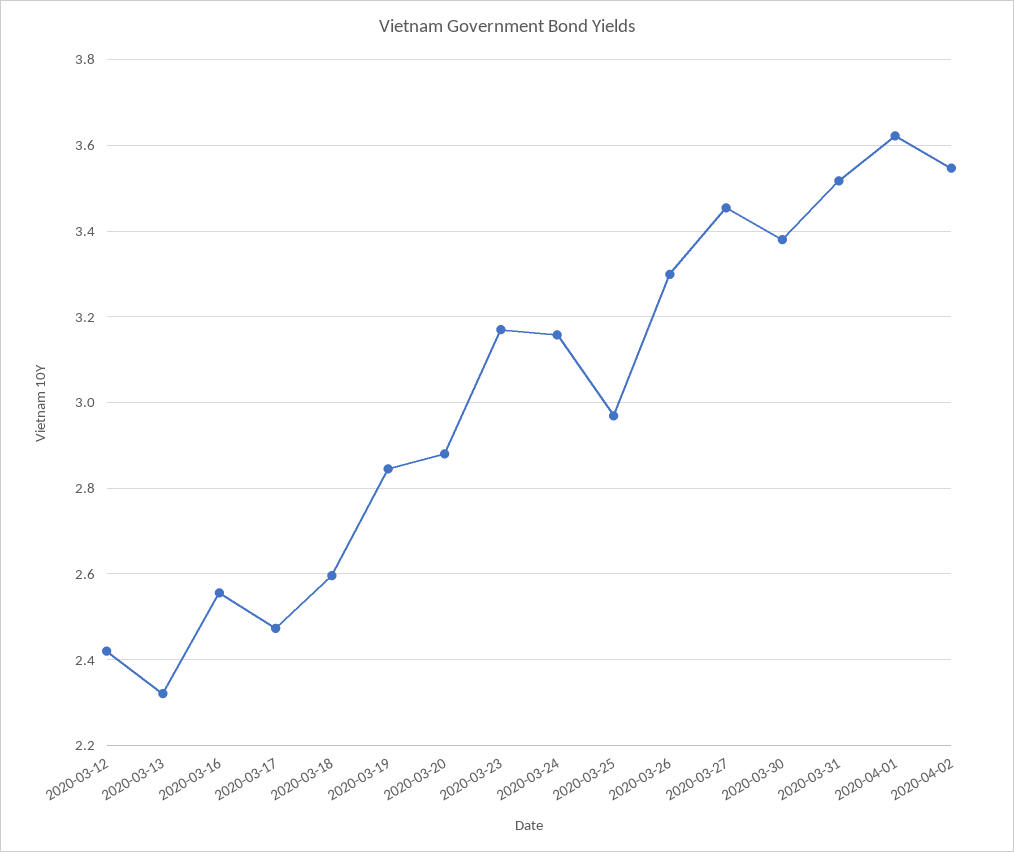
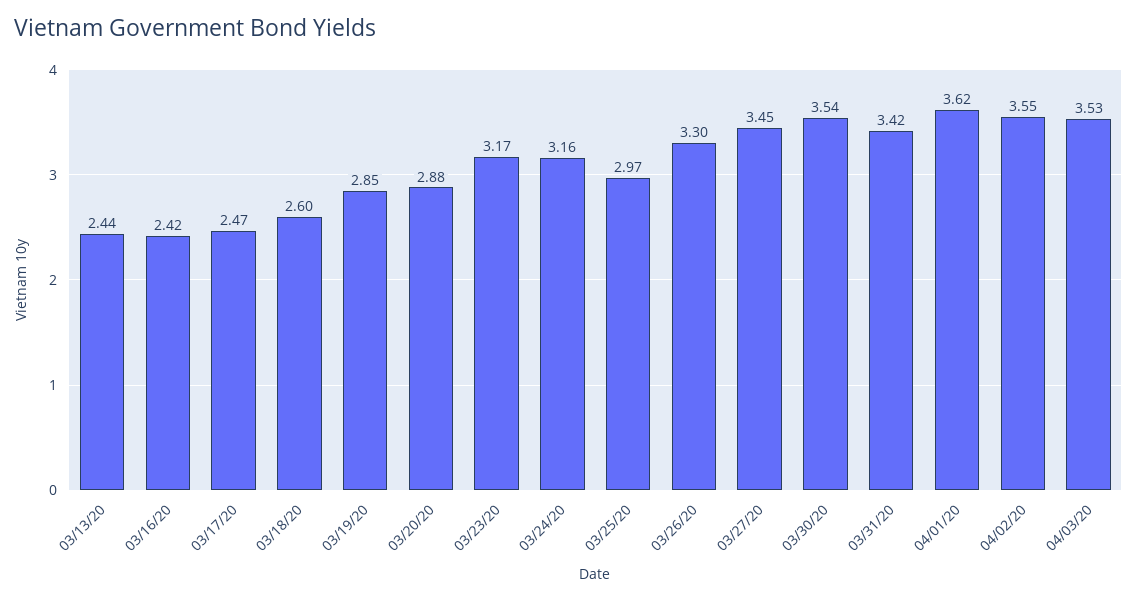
2020-03-12: 2.42 -> none
2020-03-13: 2.32 -> 2.44
2020-03-16: 2.56 -> 2.42
2020-03-30: 3.38 -> 3.54
2020-03-31: 3.52 -> 3.42
04/03/20: none -> 3.53

